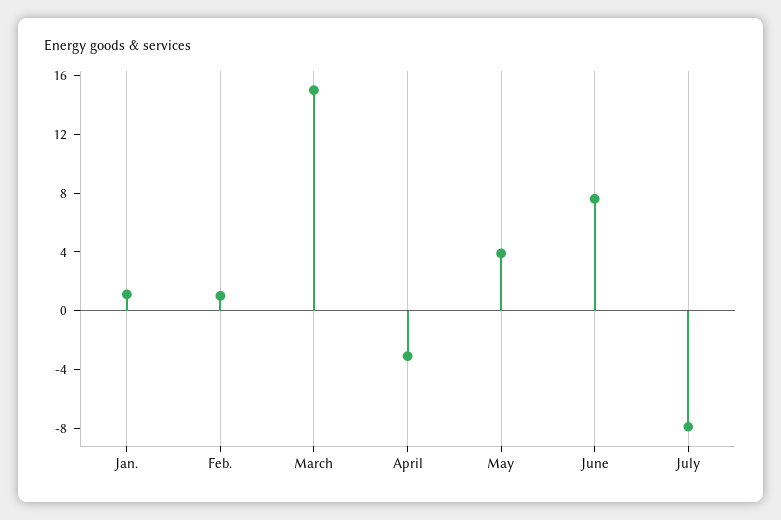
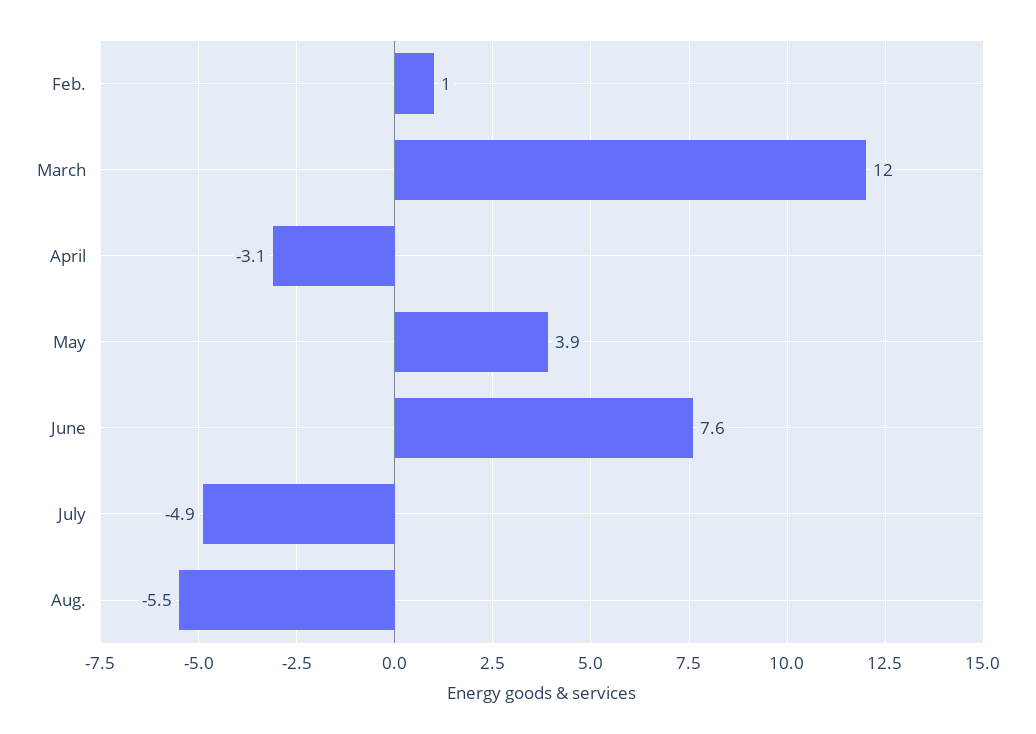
Jan.: 1 -> none
March: 15 -> 12
July: -8 -> -4.9
Aug.: none -> -5.5

